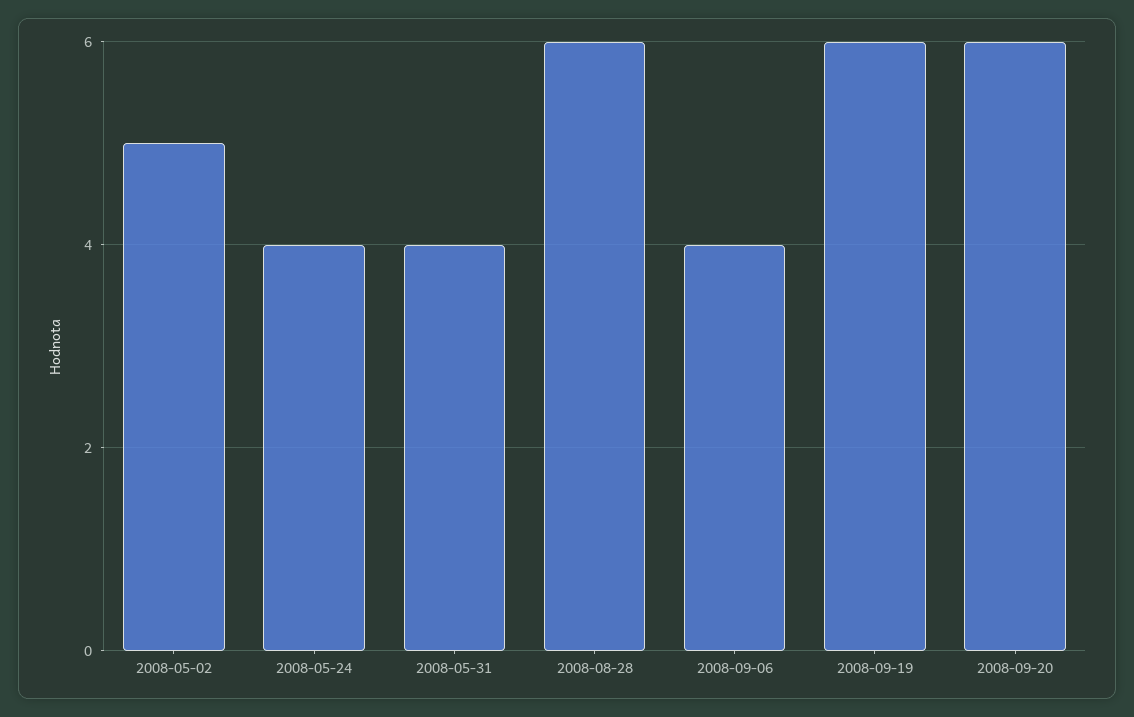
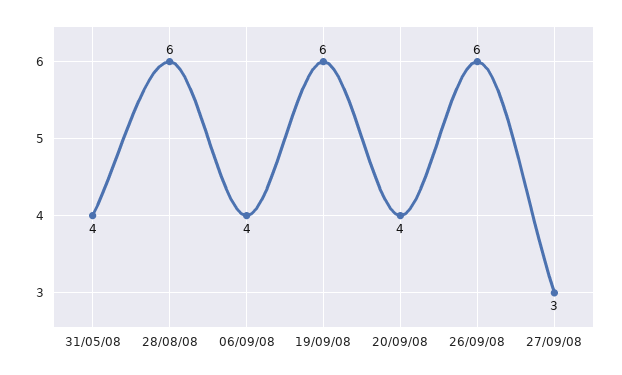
2008-05-02: 5 -> none
2008-05-24: 4 -> none
2008-09-20: 6 -> 4
26/09/08: none -> 6
27/09/08: none -> 3

